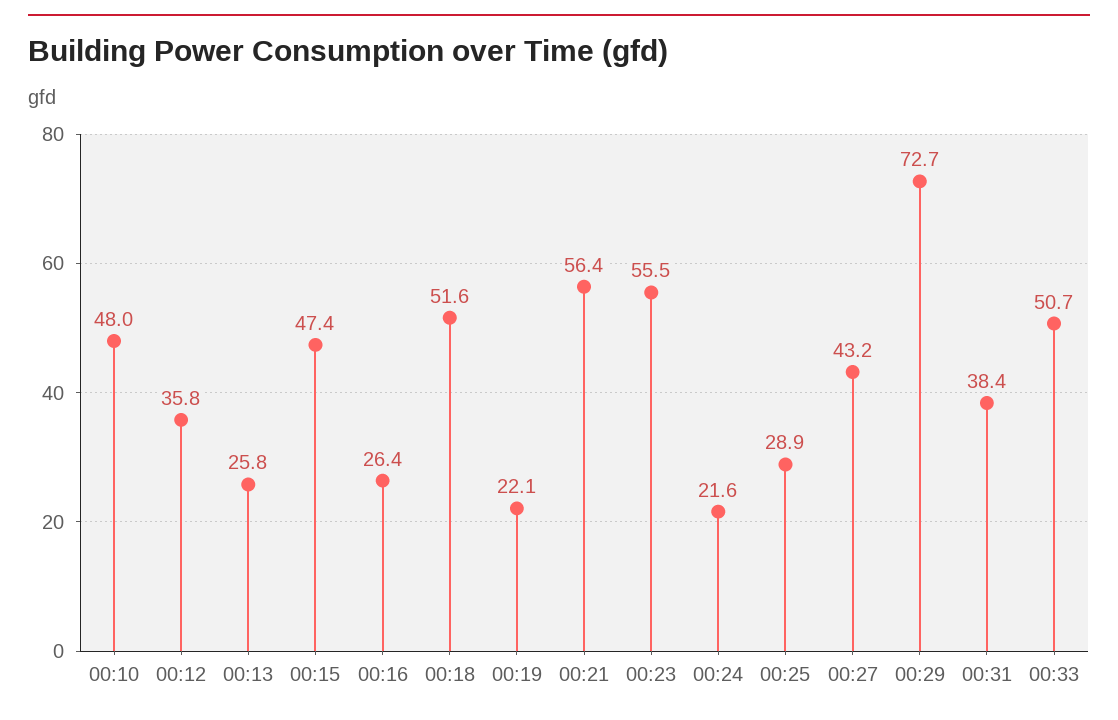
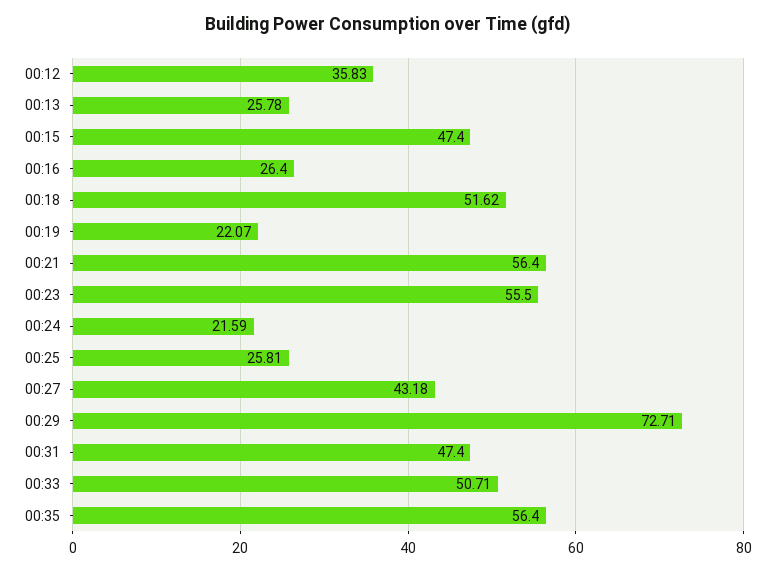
00:10: 48 -> none
00:25: 28.9 -> 25.81
00:31: 38.4 -> 47.4
00:35: none -> 56.4

